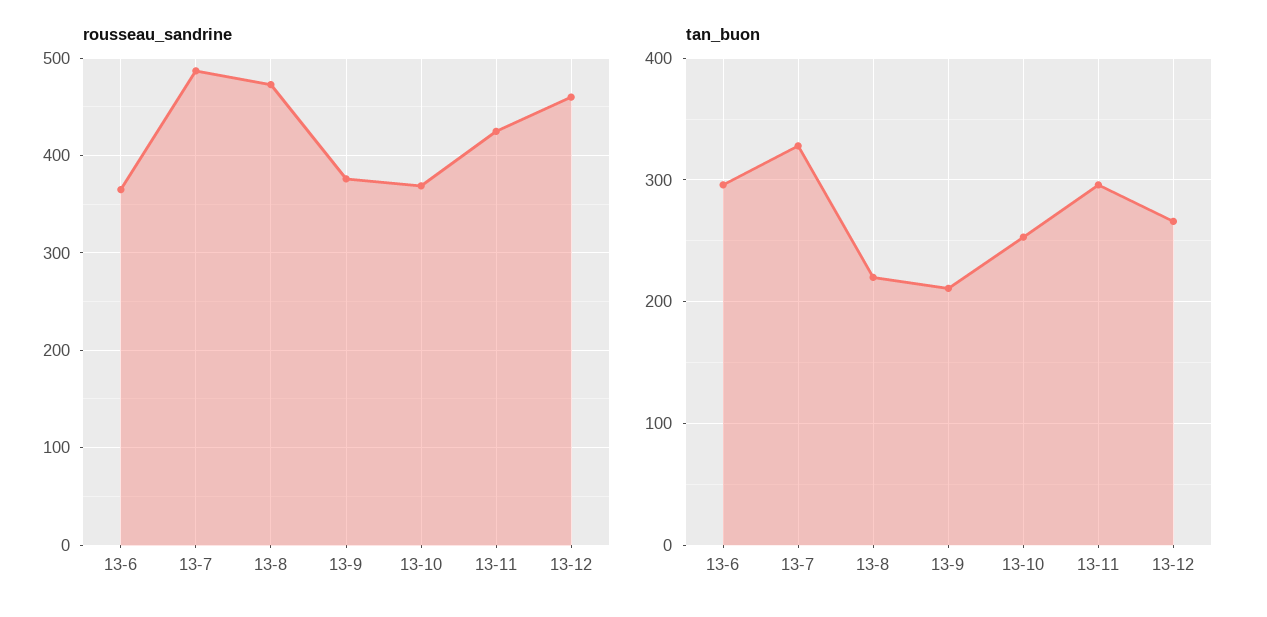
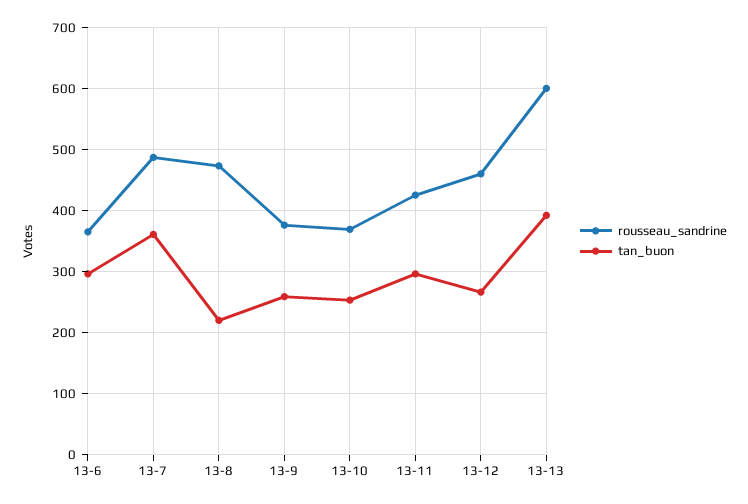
tan_buon, 13-7: 330 -> 360
tan_buon, 13-9: 210 -> 260
rousseau_sandrine, 13-13: none -> 600
tan_buon, 13-13: none -> 390

